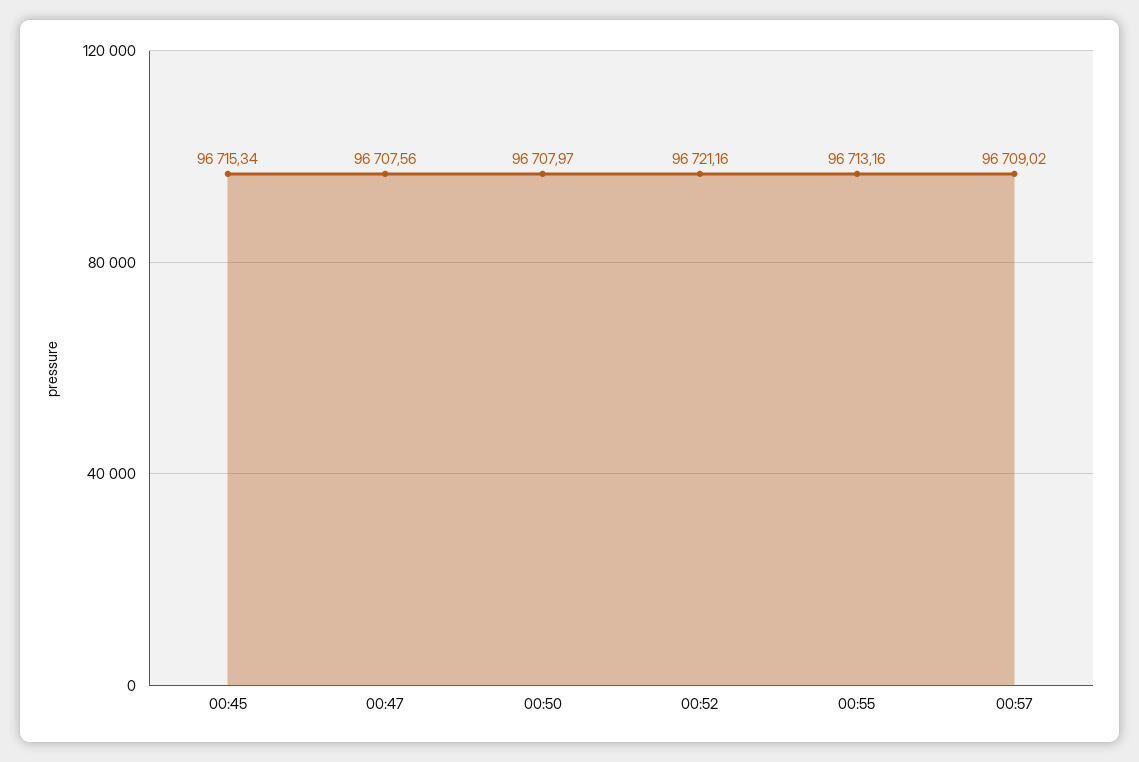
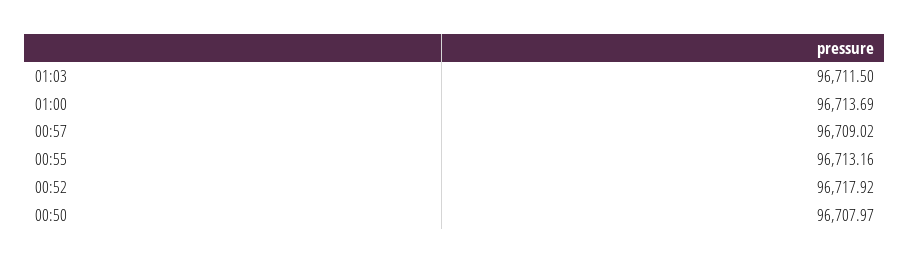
00:45: 96715.34 -> none
00:47: 96707.56 -> none
00:52: 96721.16 -> 96717.92
01:03: none -> 96711.5
01:00: none -> 96713.69

